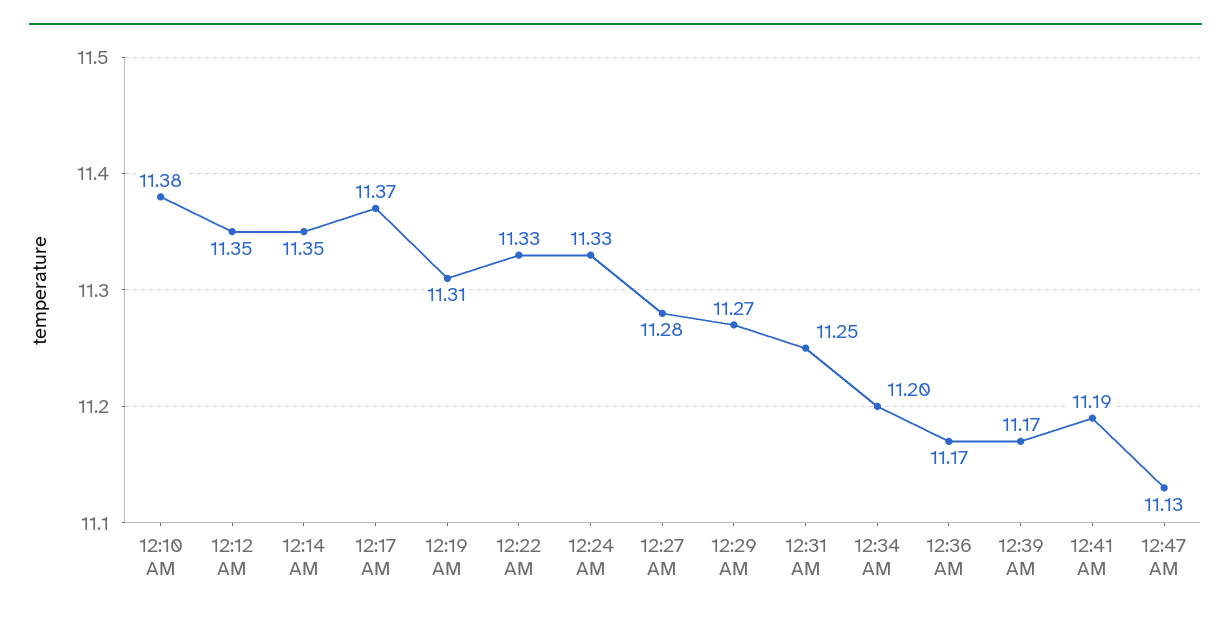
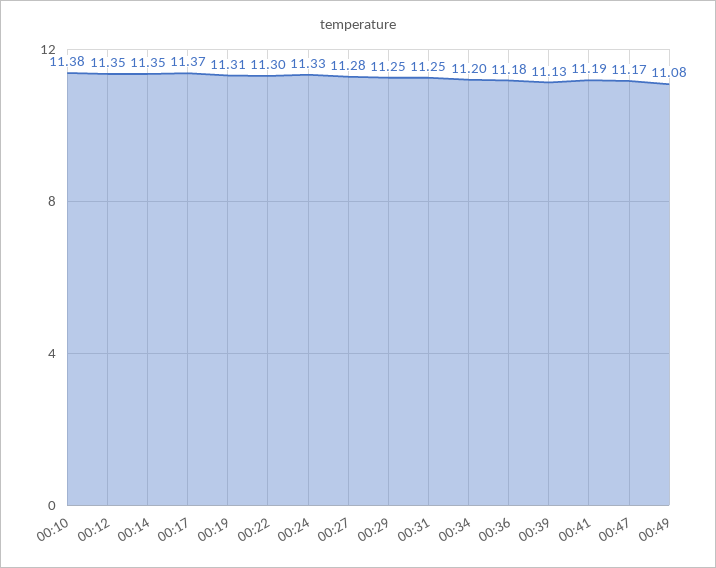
12:22 AM: 11.33 -> 11.3
12:29 AM: 11.27 -> 11.25
12:36 AM: 11.17 -> 11.18
12:39 AM: 11.17 -> 11.13
12:47 AM: 11.13 -> 11.17
00:49: none -> 11.08

